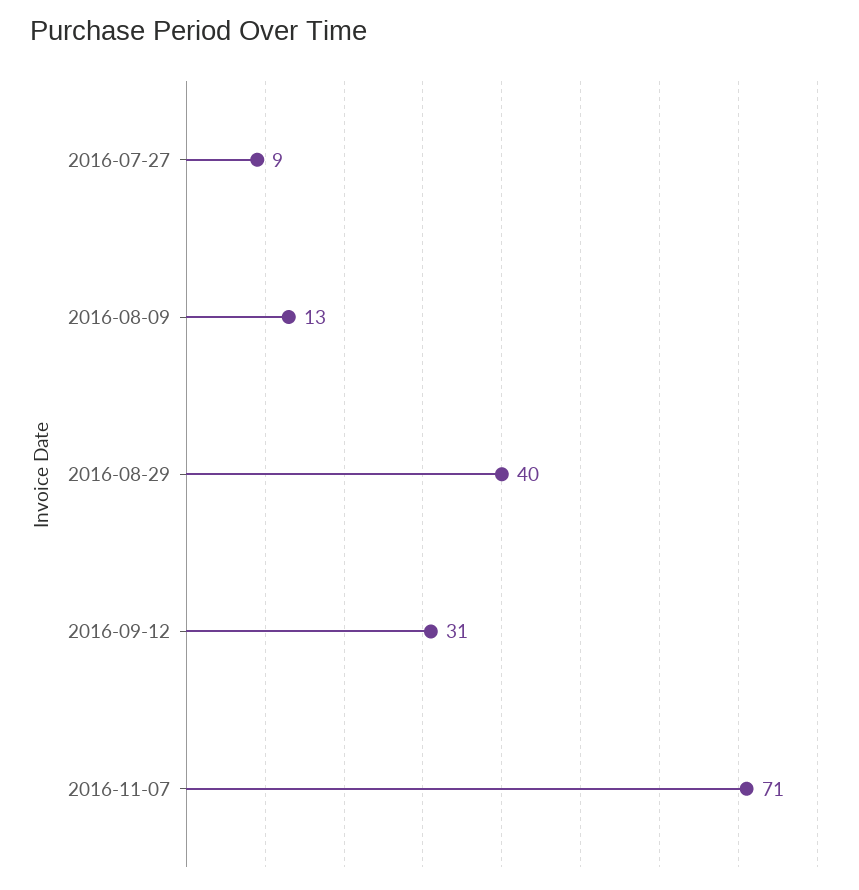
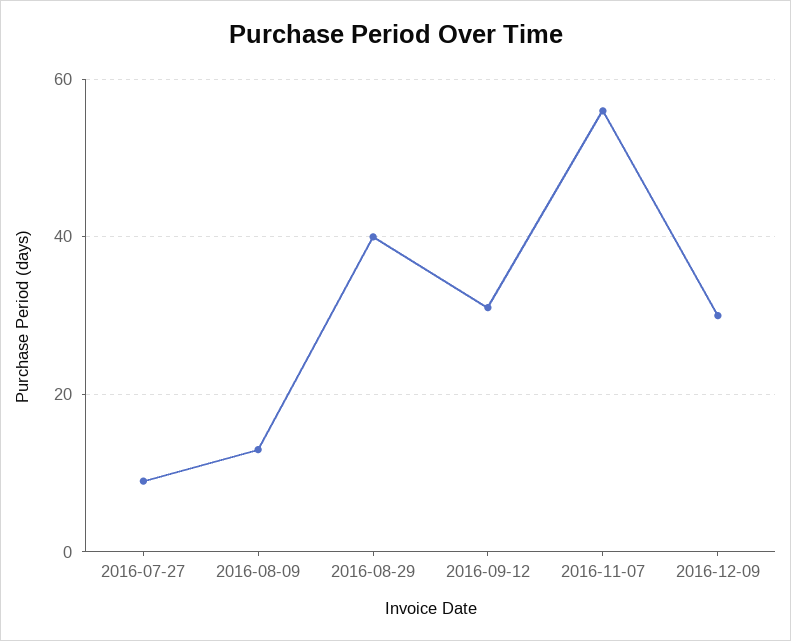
2016-11-07: 71 -> 55
2016-12-09: none -> 30

